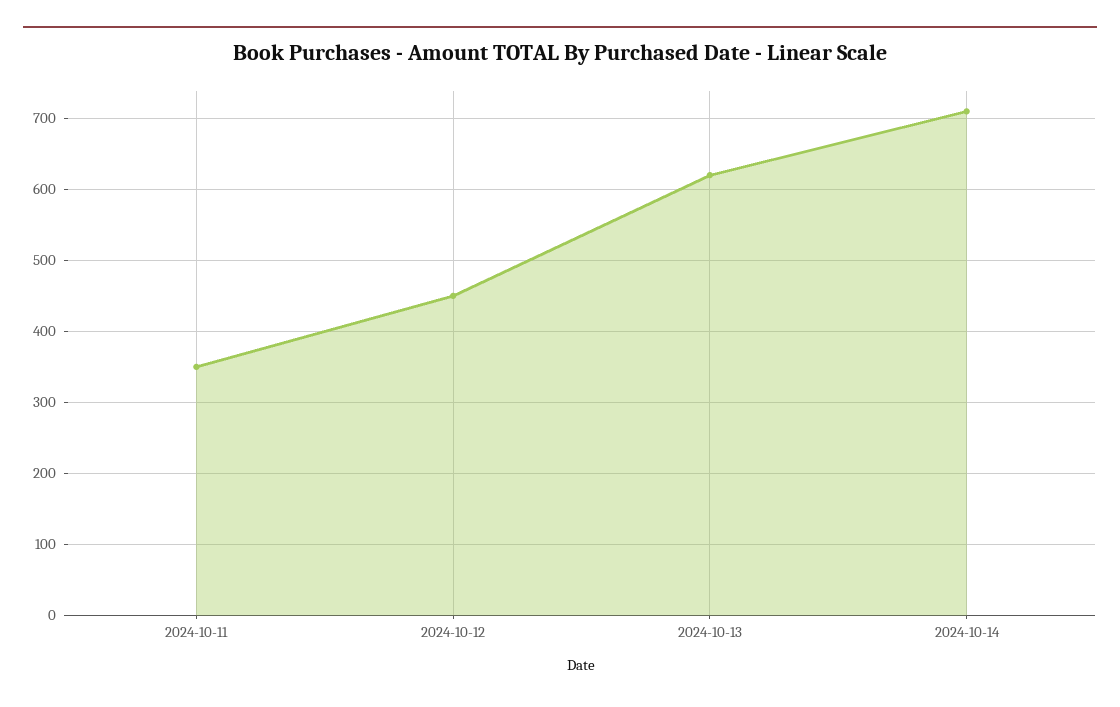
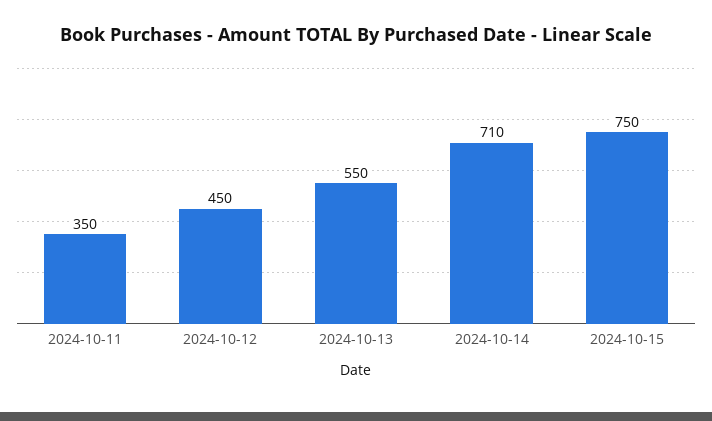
2024-10-13: 620 -> 550
2024-10-15: none -> 750

